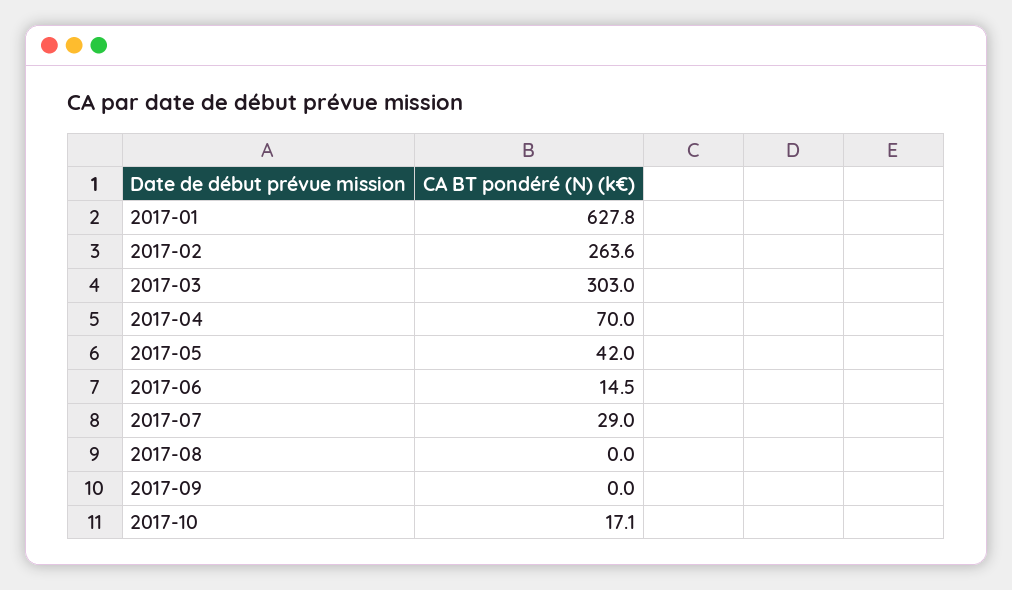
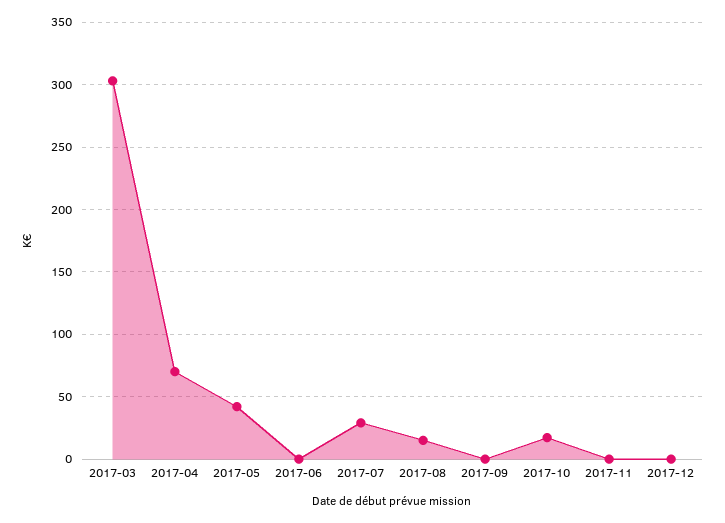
2017-01: 627.8 -> none
2017-02: 263.6 -> none
2017-06: 14.5 -> 0
2017-08: 0 -> 15
2017-11: none -> 0
2017-12: none -> 0

